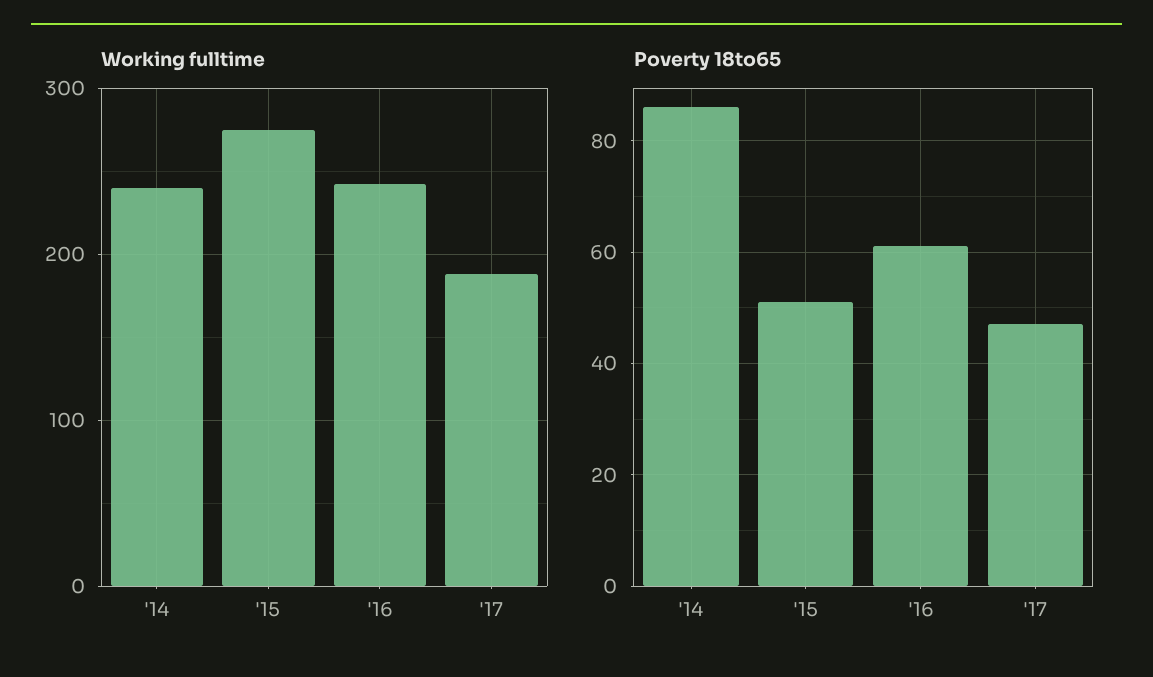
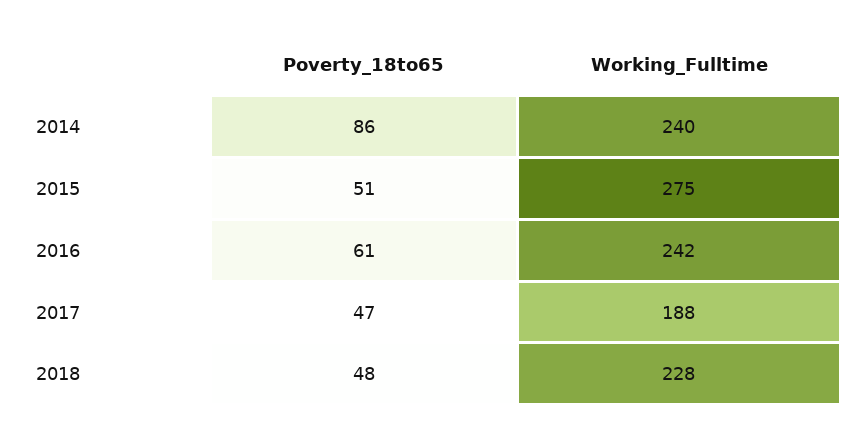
Poverty 18to65, 2018: none -> 48
Working fulltime, 2018: none -> 228

